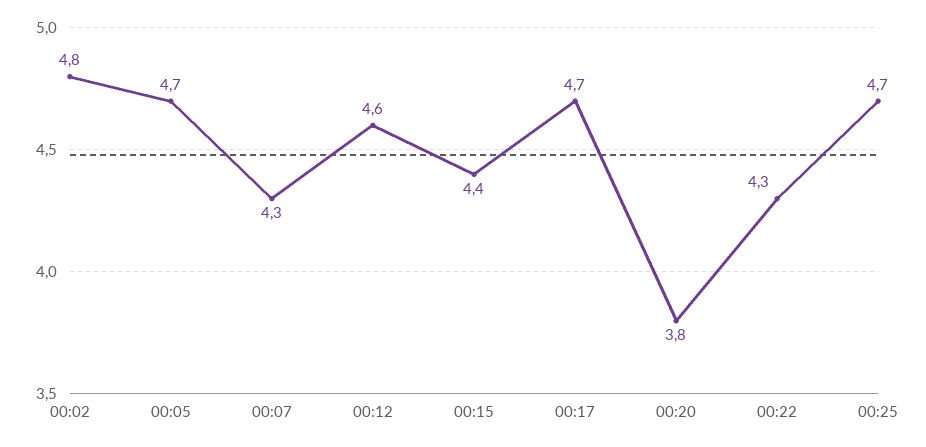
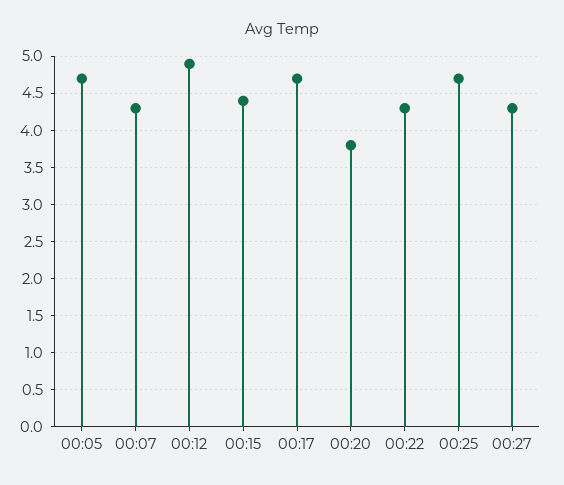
00:02: 4.8 -> none
00:12: 4.6 -> 4.9
00:27: none -> 4.3

